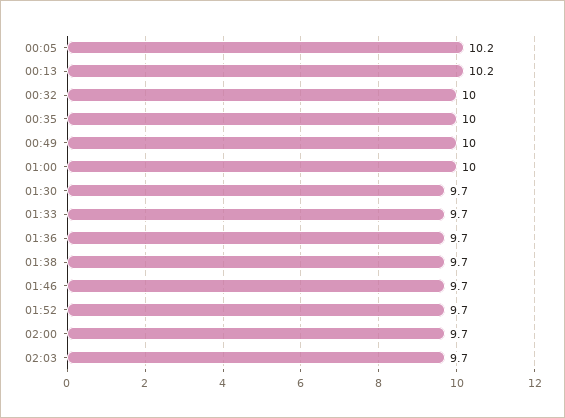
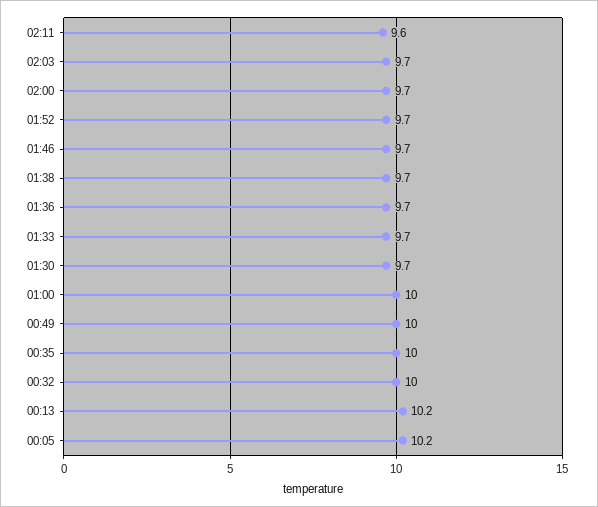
02:11: none -> 9.6

